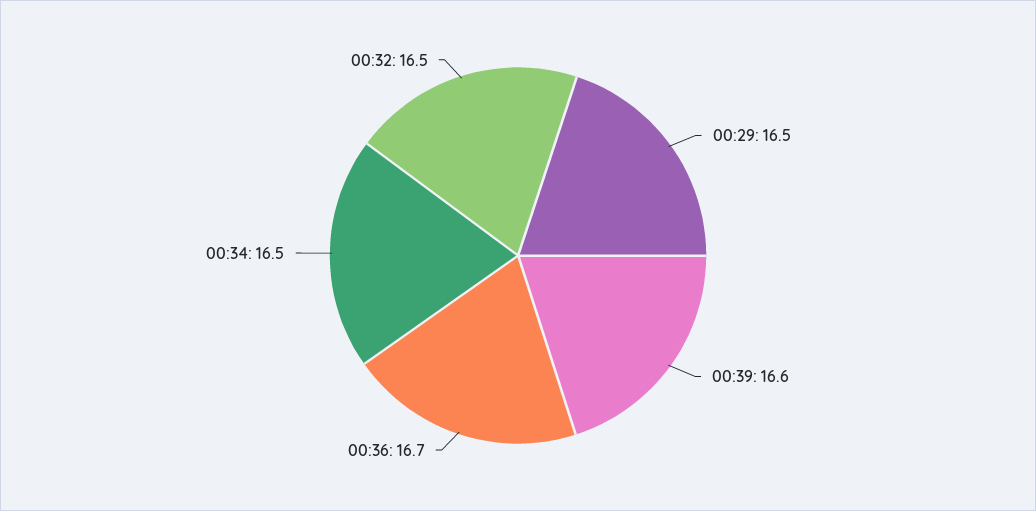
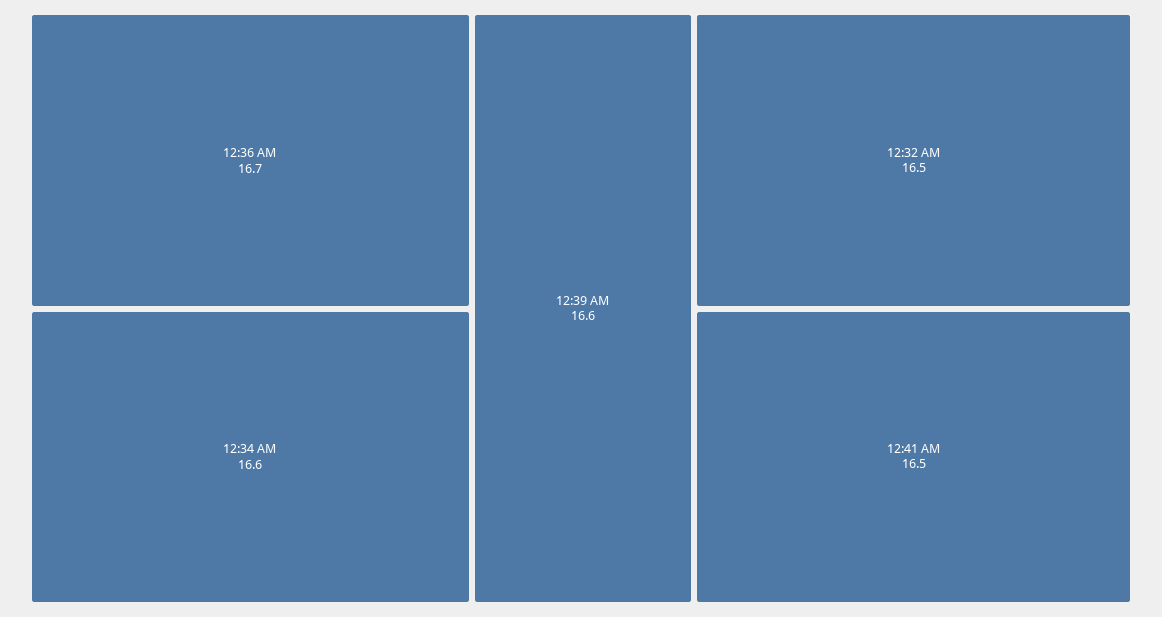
00:29: 16.5 -> none
00:34: 16.5 -> 16.6
12:41 AM: none -> 16.5

